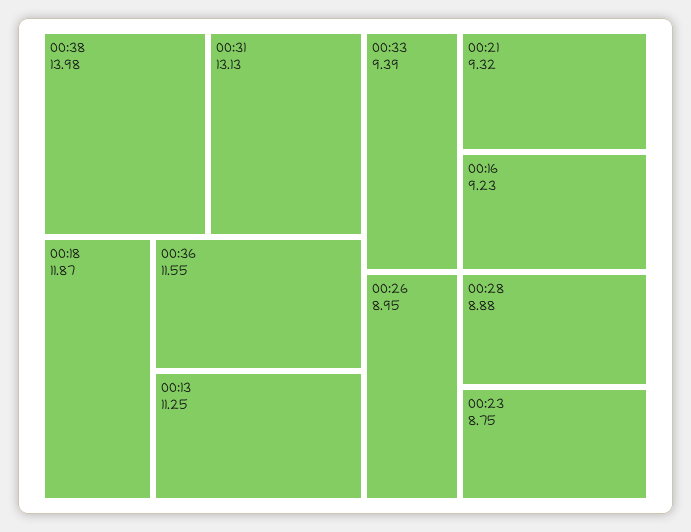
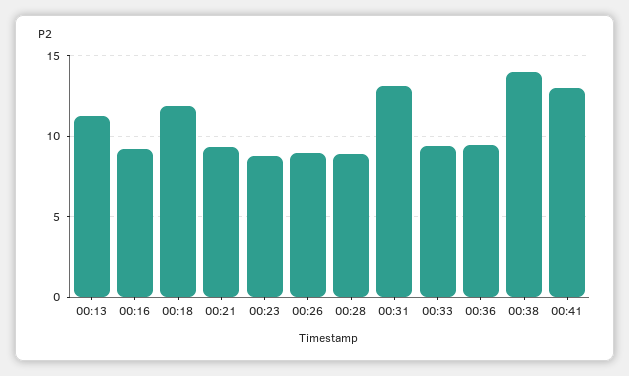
00:36: 11.55 -> 9.5
00:41: none -> 13

